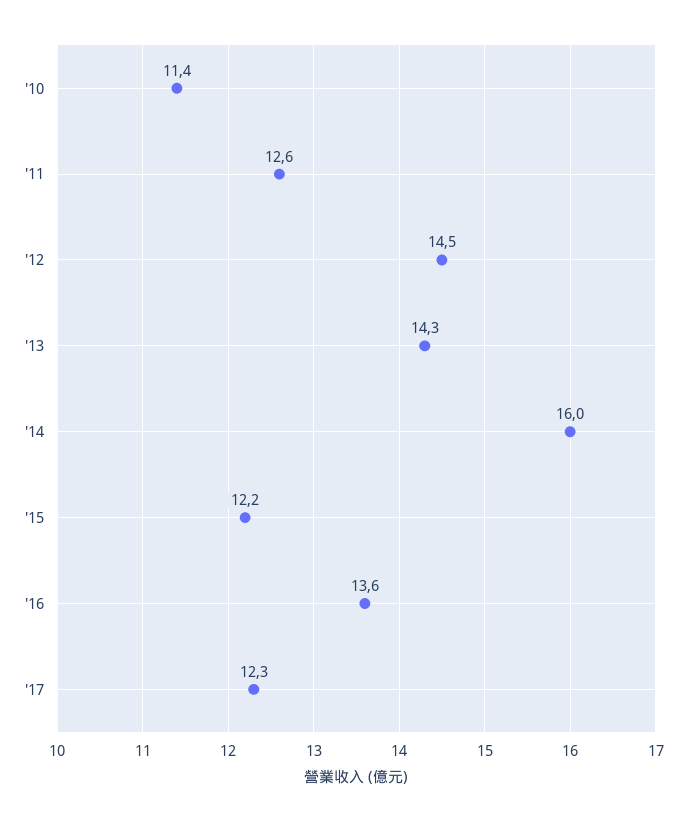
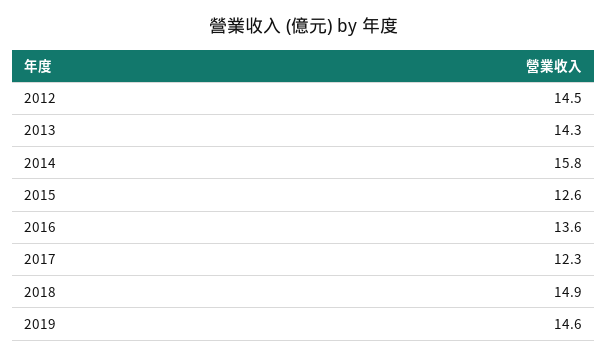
'10: 11.4 -> none
'11: 12.6 -> none
'14: 16 -> 15.8
'15: 12.2 -> 12.6
2018: none -> 14.9
2019: none -> 14.6

